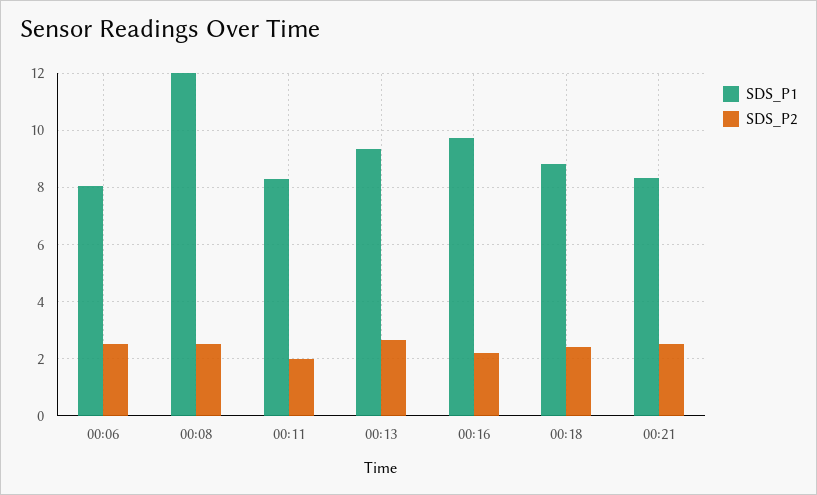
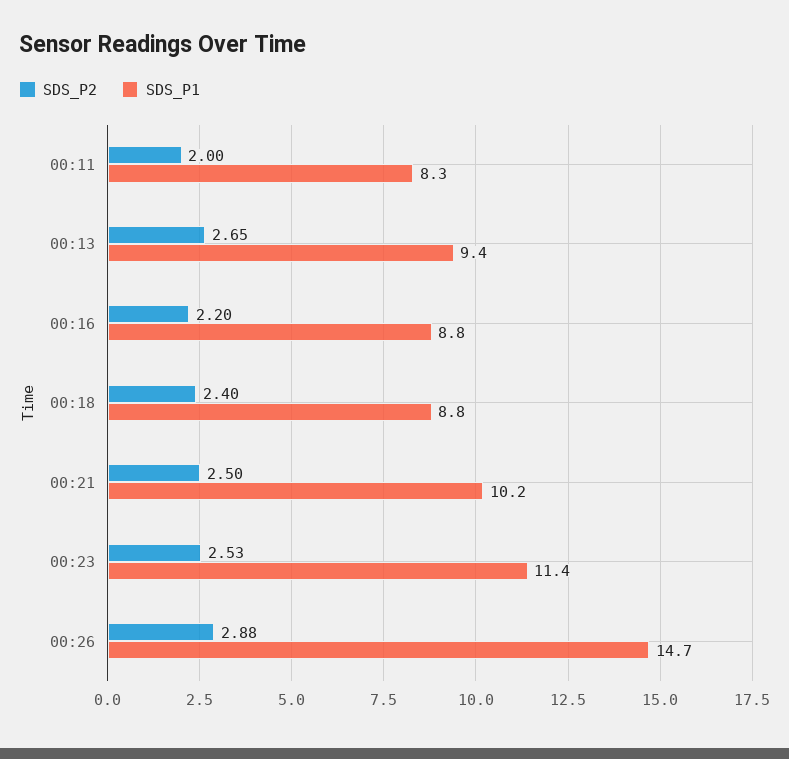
SDS_P1, 00:06: 8 -> none
SDS_P2, 00:06: 2.5 -> none
SDS_P1, 00:08: 12 -> none
SDS_P2, 00:08: 2.5 -> none
SDS_P1, 00:16: 9.75 -> 8.8
SDS_P1, 00:21: 8.25 -> 10.2
SDS_P2, 00:23: none -> 2.53
SDS_P1, 00:23: none -> 11.4
SDS_P2, 00:26: none -> 2.88
SDS_P1, 00:26: none -> 14.7

